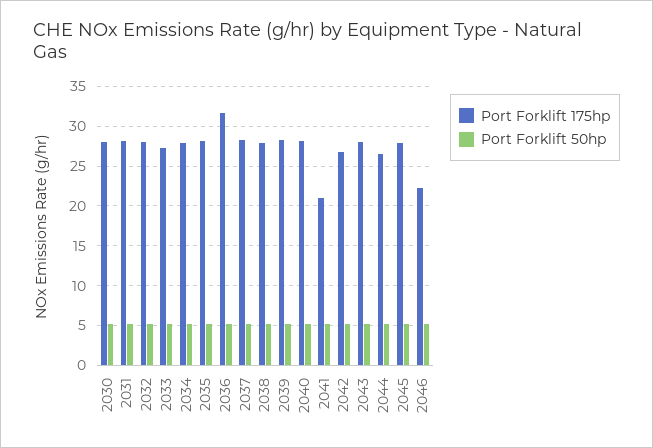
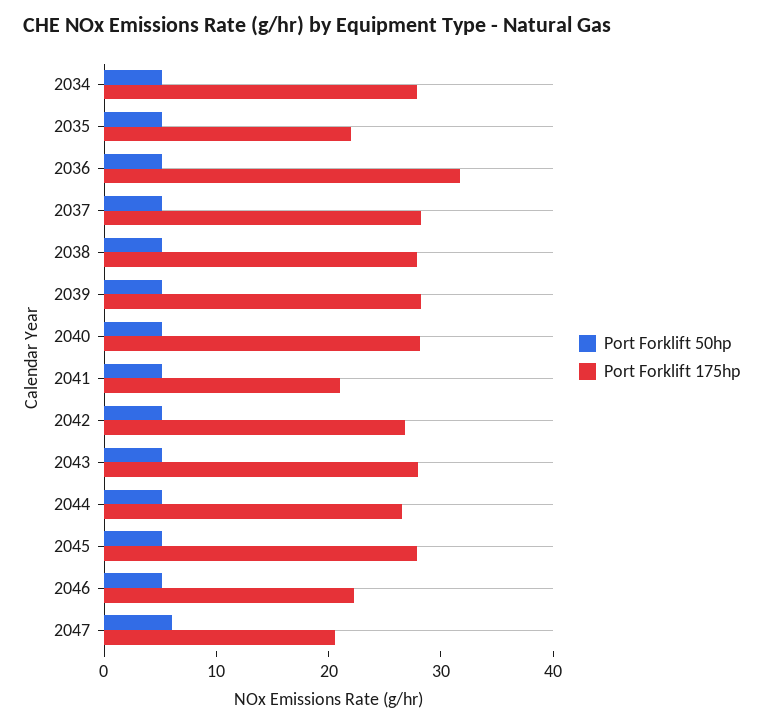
Port Forklift 175hp, 2030: 28 -> none
Port Forklift 50hp, 2030: 5 -> none
Port Forklift 175hp, 2031: 28 -> none
Port Forklift 50hp, 2031: 5 -> none
Port Forklift 175hp, 2032: 28 -> none
Port Forklift 50hp, 2032: 5 -> none
Port Forklift 175hp, 2033: 27 -> none
Port Forklift 50hp, 2033: 5 -> none
Port Forklift 175hp, 2035: 28 -> 22
Port Forklift 50hp, 2047: none -> 6
Port Forklift 175hp, 2047: none -> 20

